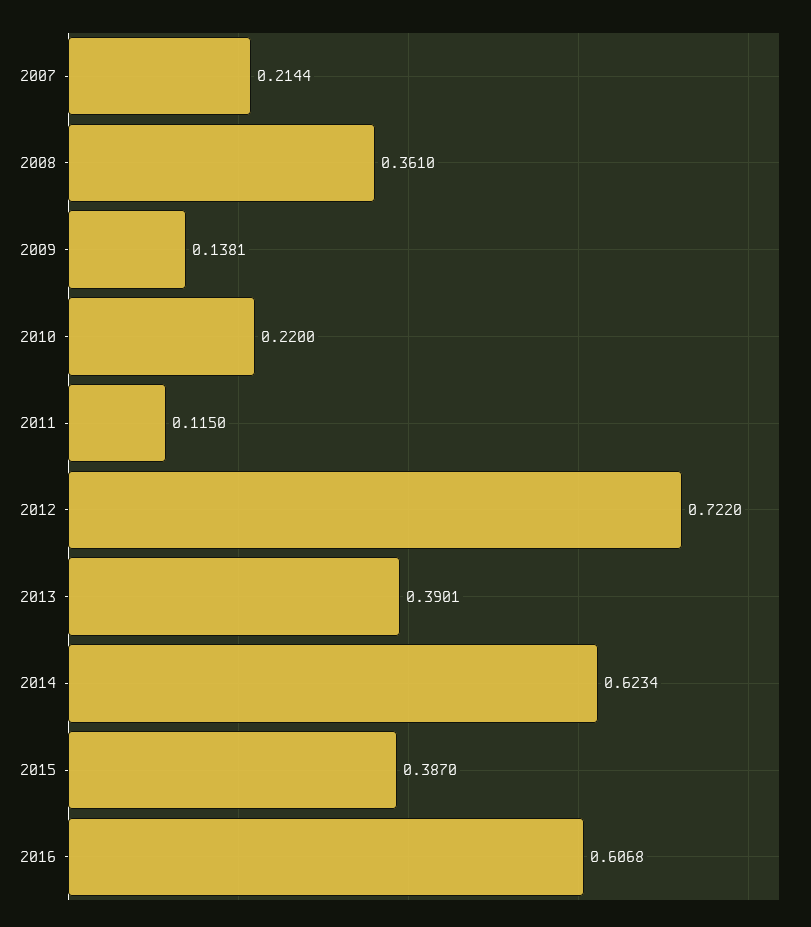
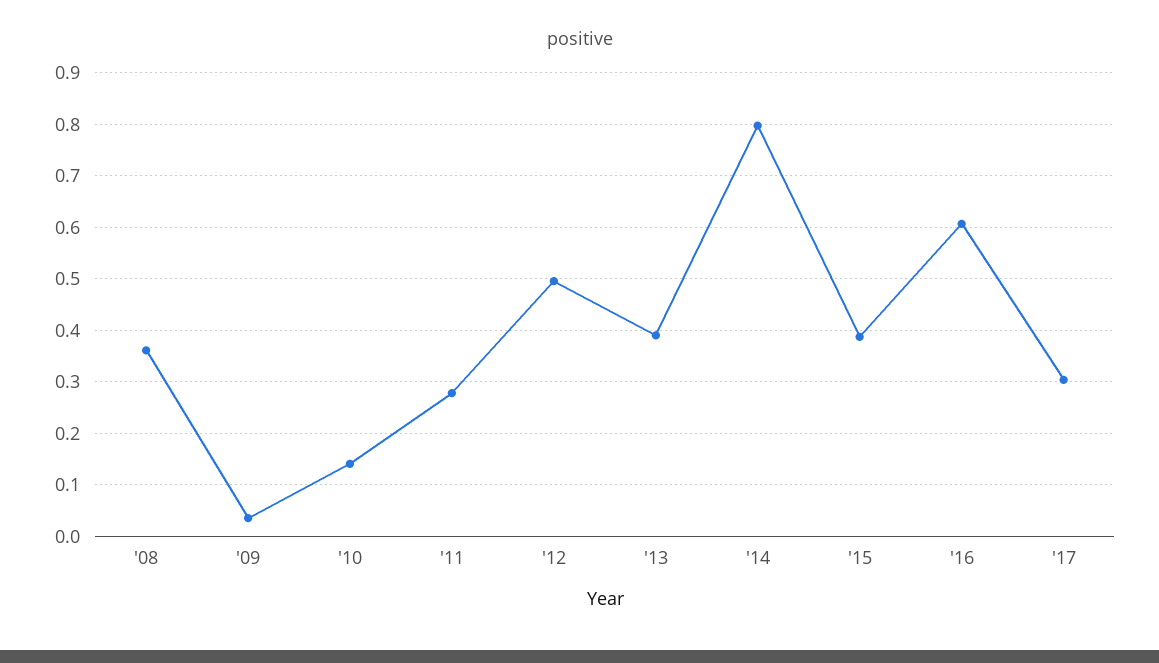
2007: 0.2144 -> none
2009: 0.1381 -> 0.04
2010: 0.22 -> 0.14
2011: 0.115 -> 0.28
2012: 0.722 -> 0.5
2014: 0.6234 -> 0.8
'17: none -> 0.3

